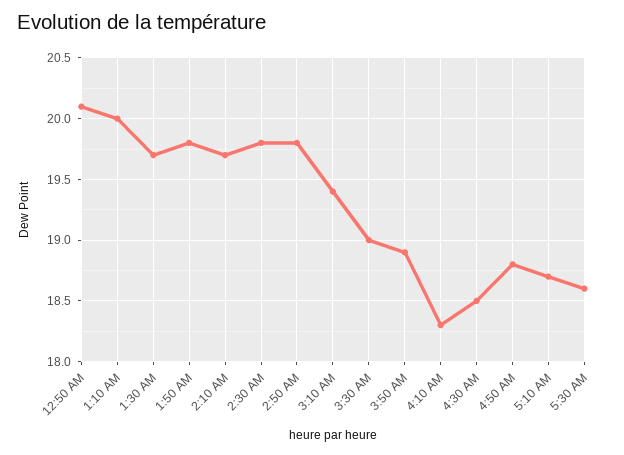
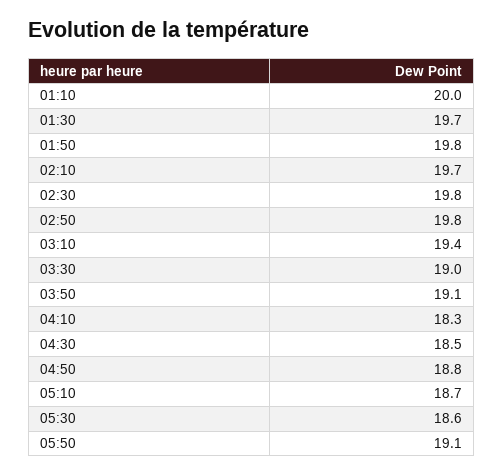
12:50 AM: 20.1 -> none
3:50 AM: 18.9 -> 19.1
05:50: none -> 19.1

